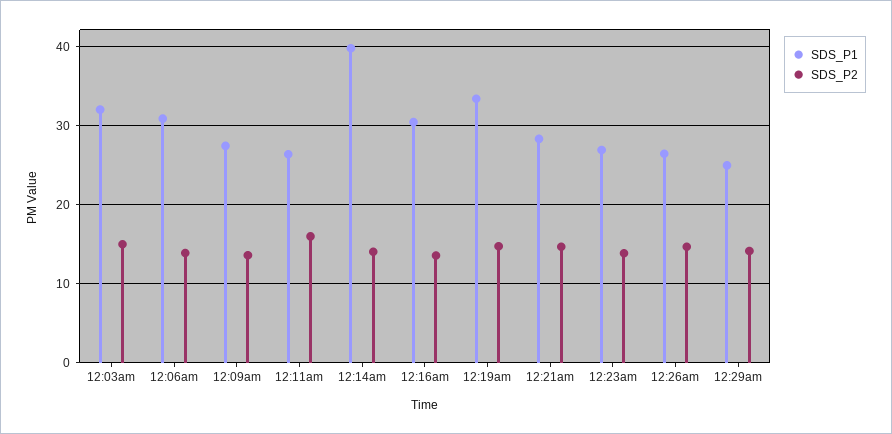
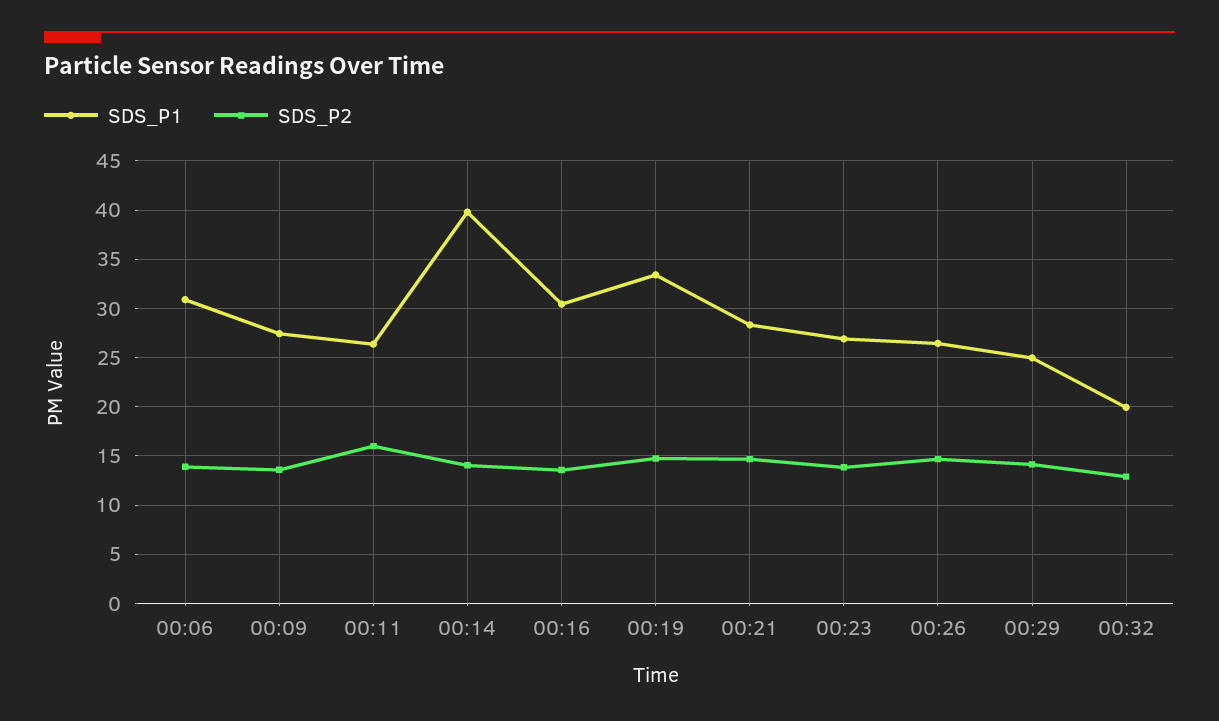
SDS_P1, 12:03am: 32 -> none
SDS_P2, 12:03am: 15 -> none
SDS_P1, 00:32: none -> 20
SDS_P2, 00:32: none -> 13

